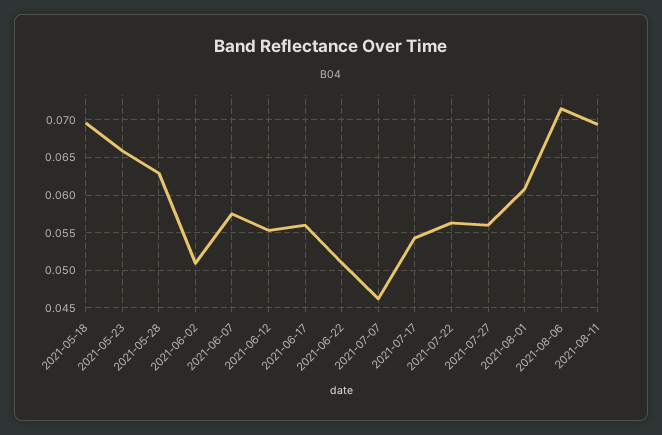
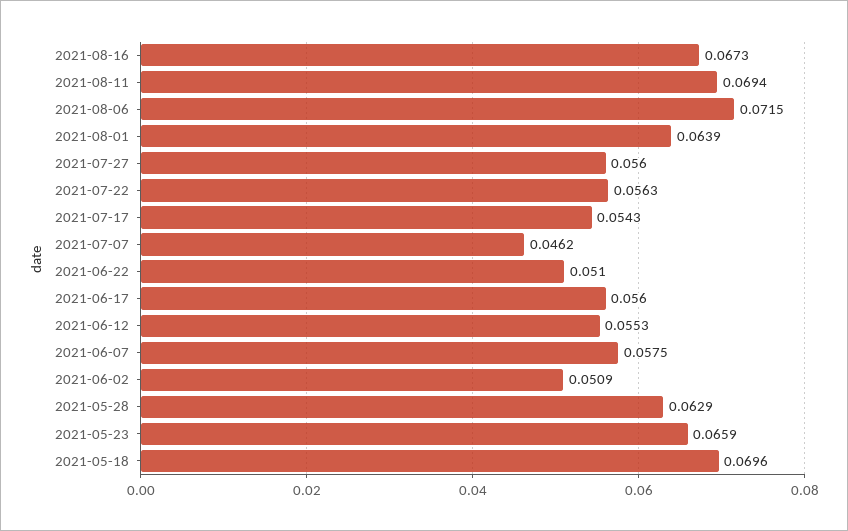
2021-08-01: 0.061 -> 0.0639
2021-08-16: none -> 0.0673

